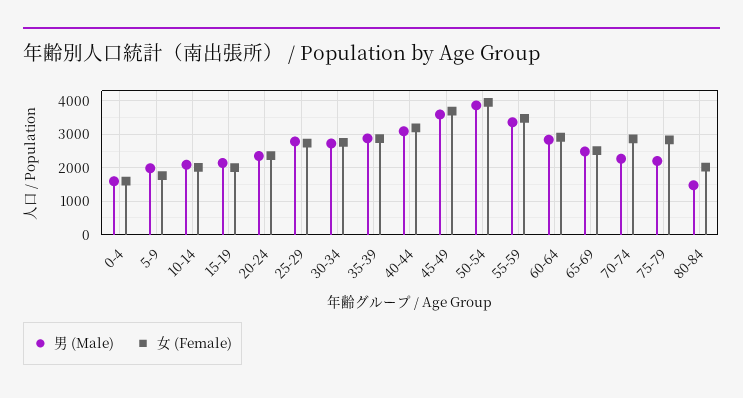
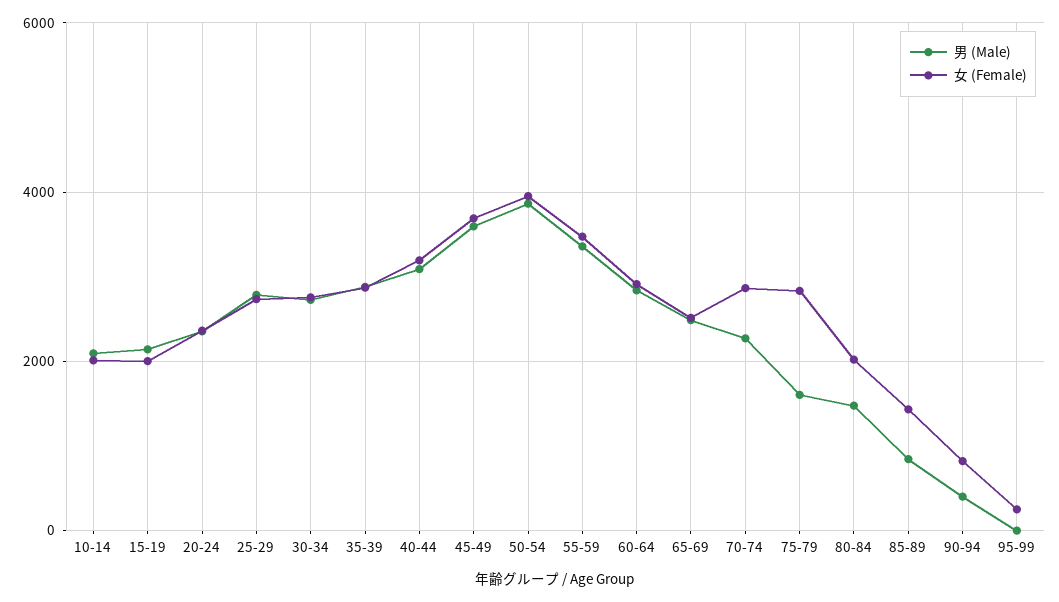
男 (Male), 0-4: 1600 -> none
女 (Female), 0-4: 1600 -> none
男 (Male), 5-9: 2000 -> none
女 (Female), 5-9: 1800 -> none
男 (Male), 75-79: 2200 -> 1600
男 (Male), 85-89: none -> 800
女 (Female), 85-89: none -> 1400
男 (Male), 90-94: none -> 400
女 (Female), 90-94: none -> 800
男 (Male), 95-99: none -> 0
女 (Female), 95-99: none -> 200

